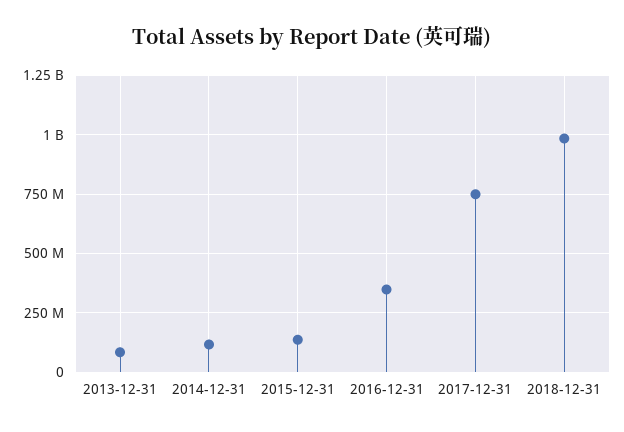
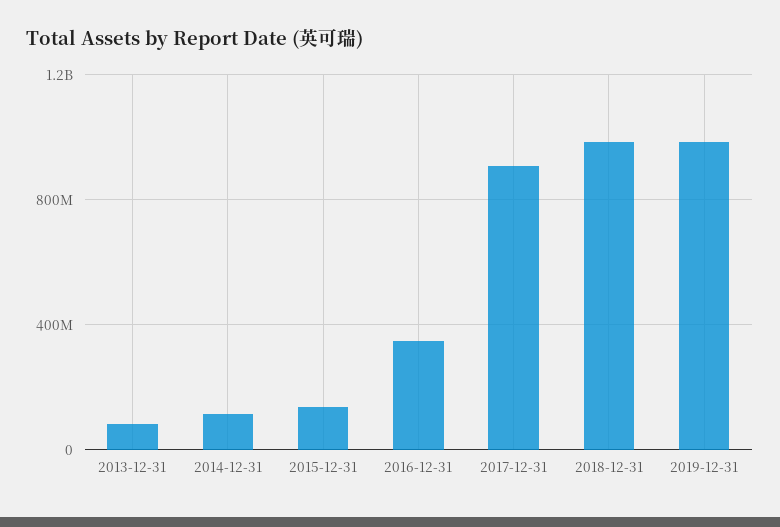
2017-12-31: 750000000 -> 900000000
2019-12-31: none -> 1000000000

